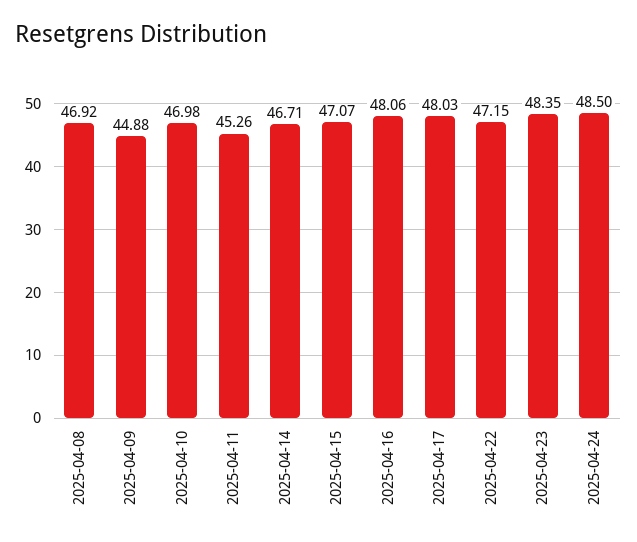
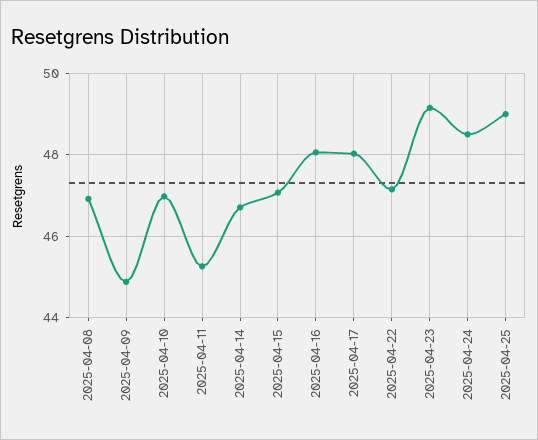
2025-04-23: 48.35 -> 49.2
2025-04-25: none -> 49

